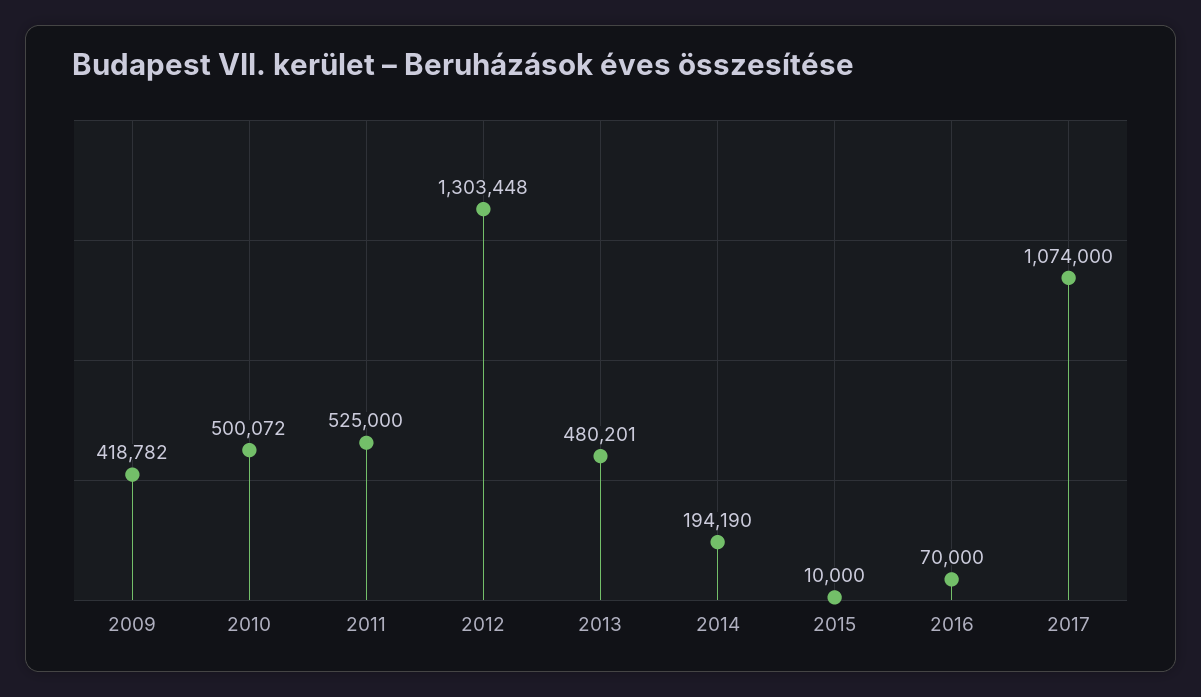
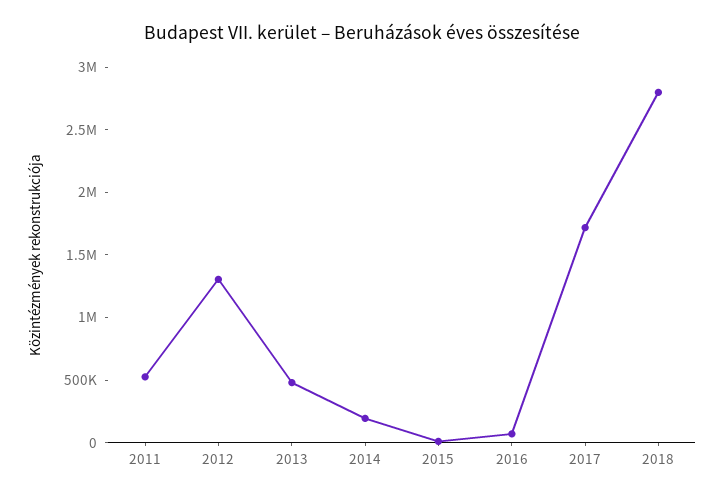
2009: 418782 -> none
2010: 500072 -> none
2017: 1074000 -> 1700000
2018: none -> 2800000

